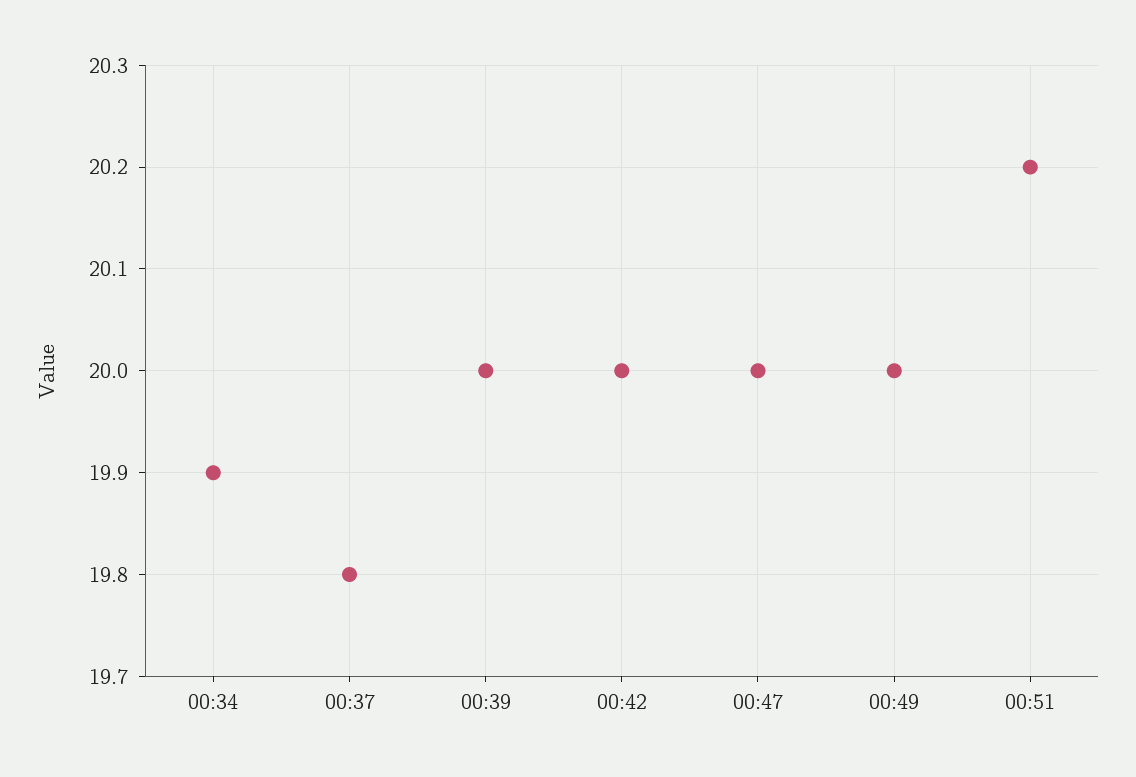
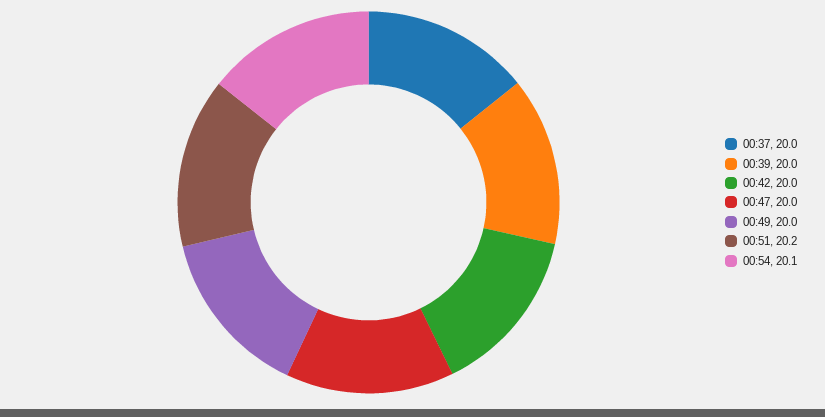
00:34: 19.9 -> none
00:37: 19.8 -> 20
00:54: none -> 20.1

